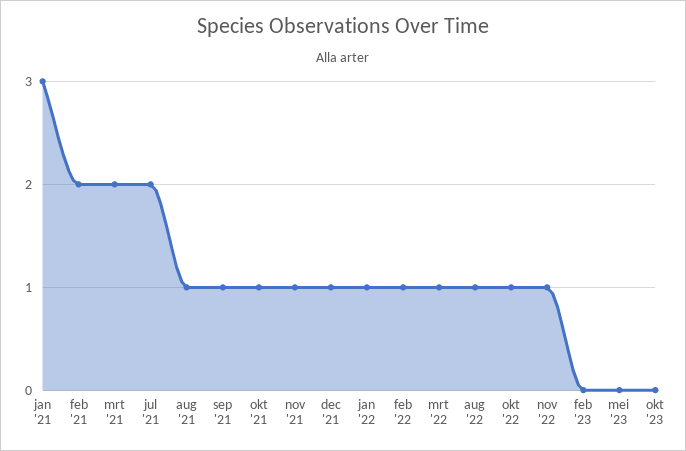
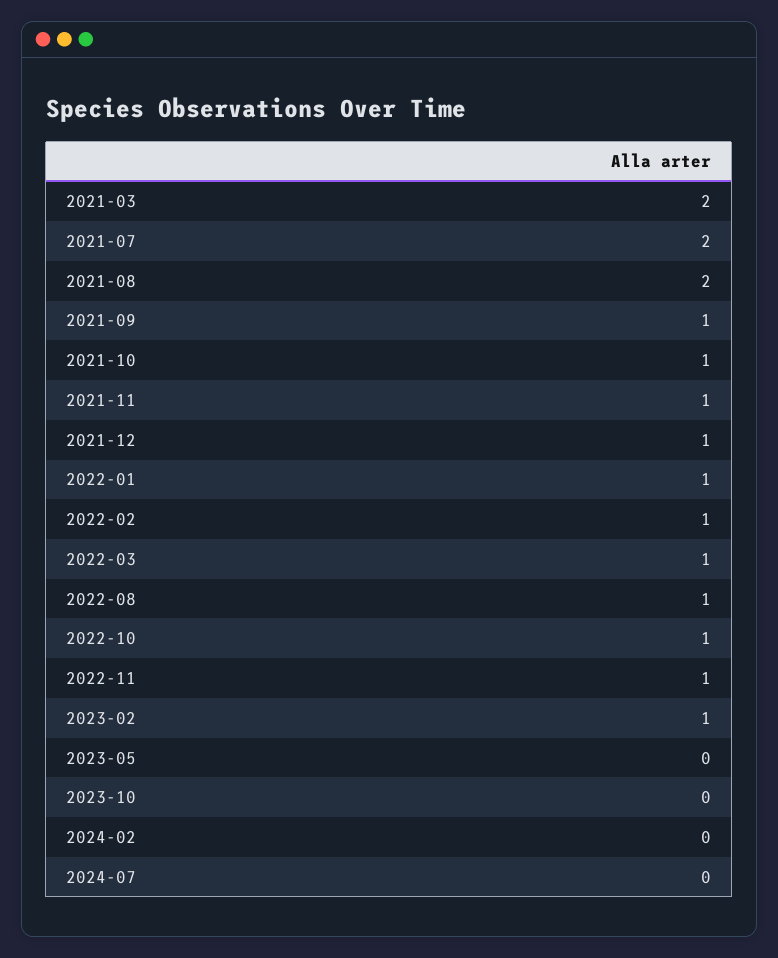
jan '21: 3 -> none
feb '21: 2 -> none
aug '21: 1 -> 2
feb '23: 0 -> 1
2024-02: none -> 0
2024-07: none -> 0

